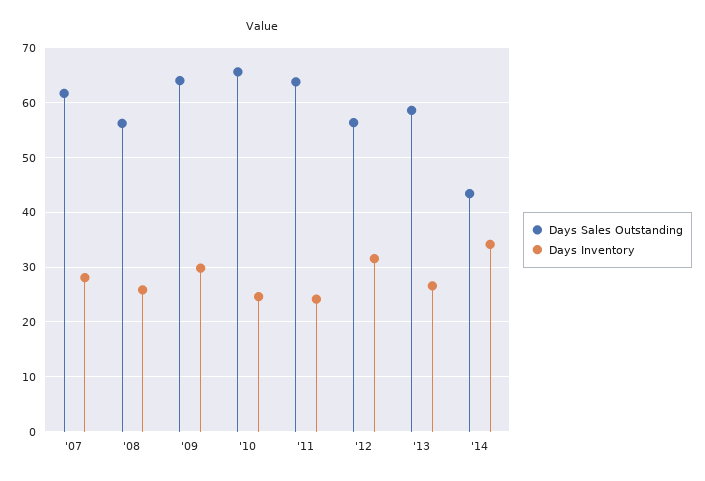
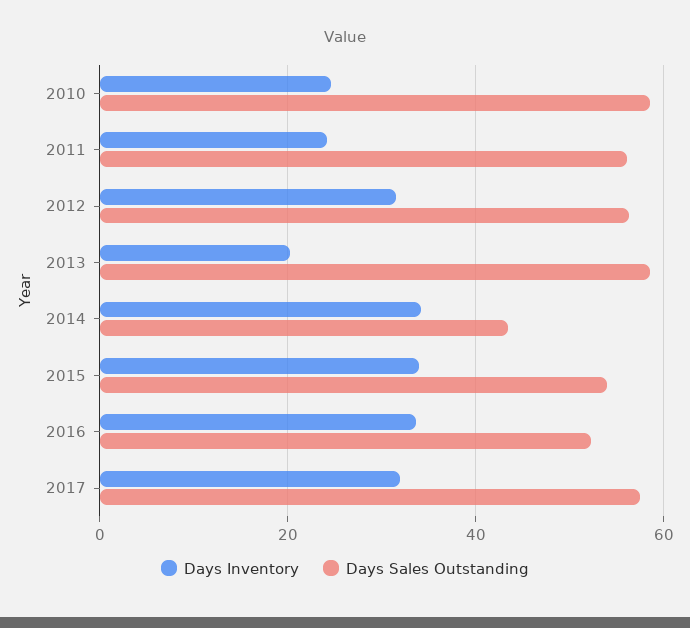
Days Sales Outstanding, '07: 62 -> none
Days Inventory, '07: 28 -> none
Days Sales Outstanding, '08: 56 -> none
Days Inventory, '08: 26 -> none
Days Sales Outstanding, '09: 64 -> none
Days Inventory, '09: 30 -> none
Days Sales Outstanding, '10: 66 -> 58
Days Sales Outstanding, '11: 64 -> 56
Days Inventory, '13: 26 -> 20
Days Inventory, 2015: none -> 34
Days Sales Outstanding, 2015: none -> 54
Days Inventory, 2016: none -> 34
Days Sales Outstanding, 2016: none -> 52
Days Inventory, 2017: none -> 32
Days Sales Outstanding, 2017: none -> 58

